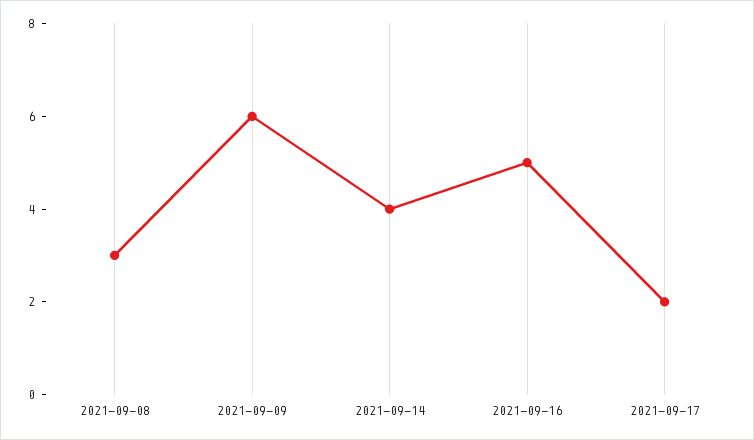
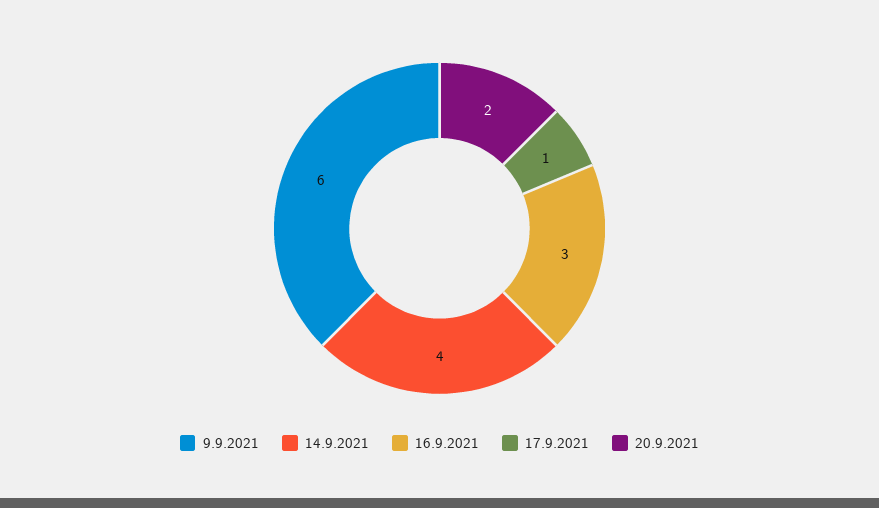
2021-09-08: 3 -> none
2021-09-16: 5 -> 3
2021-09-17: 2 -> 1
20.9.2021: none -> 2

